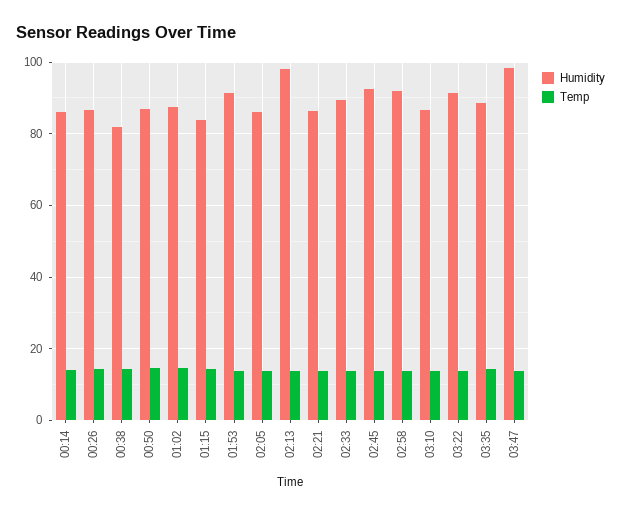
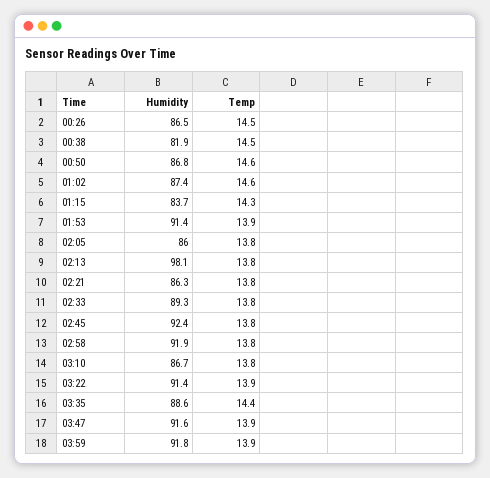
Humidity, 00:14: 86 -> none
Temp, 00:14: 14 -> none
Humidity, 03:47: 98 -> 91.6
Humidity, 03:59: none -> 91.8
Temp, 03:59: none -> 13.9

